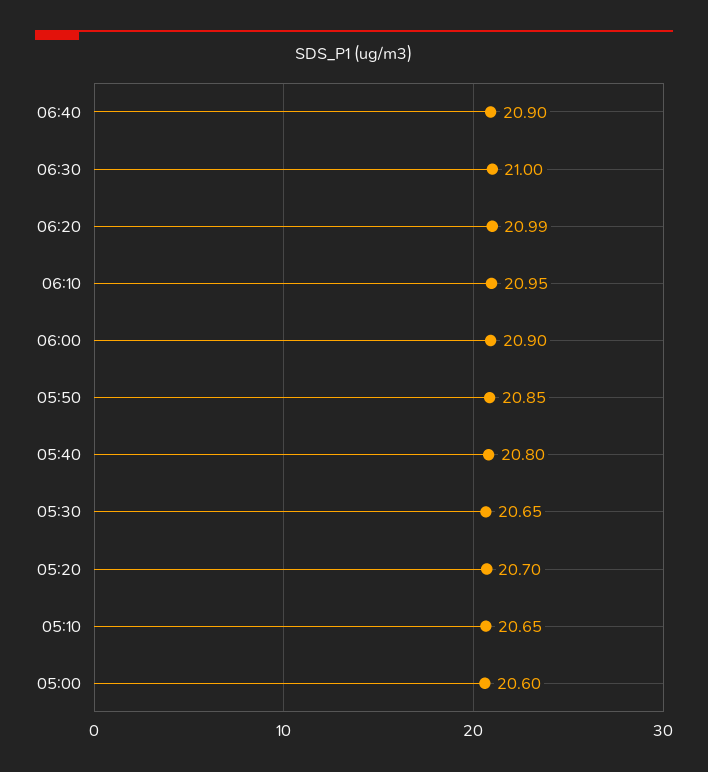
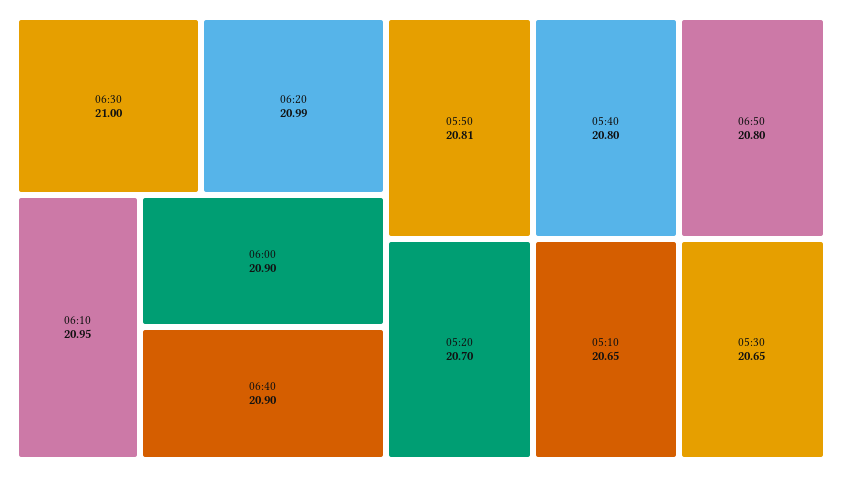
05:50: 20.85 -> 20.81
05:00: 20.6 -> none
06:50: none -> 20.8

